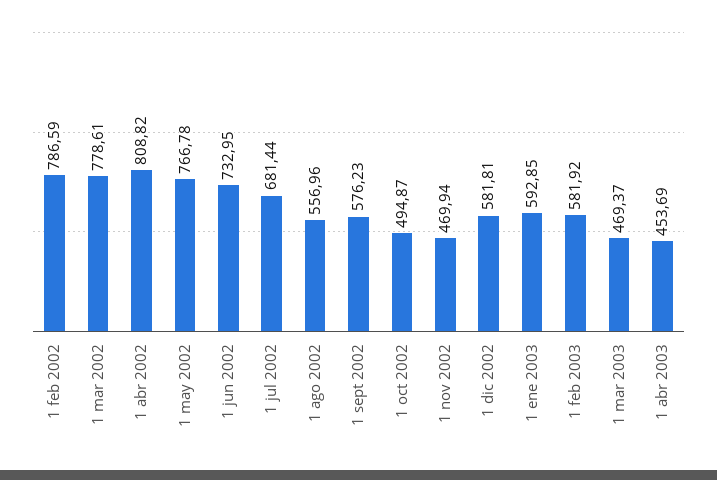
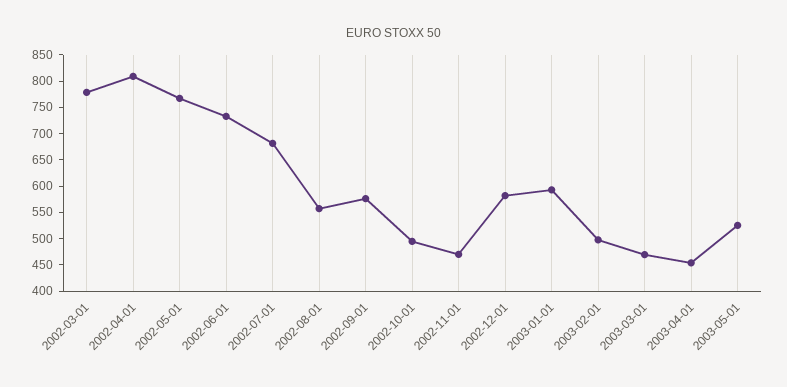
1 feb 2002: 786.59 -> none
1 feb 2003: 581.92 -> 500
2003-05-01: none -> 525

